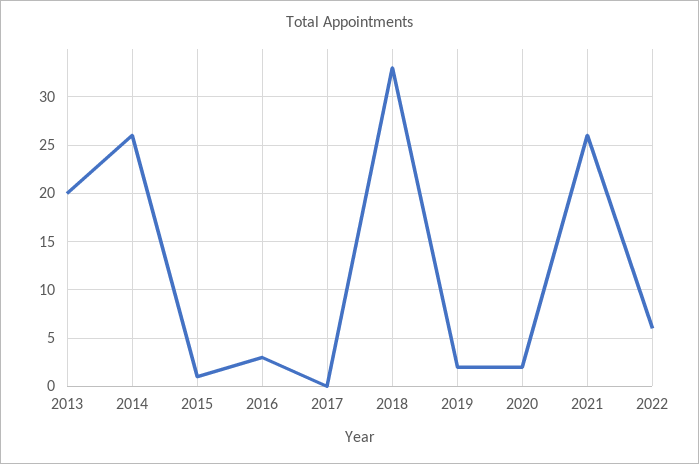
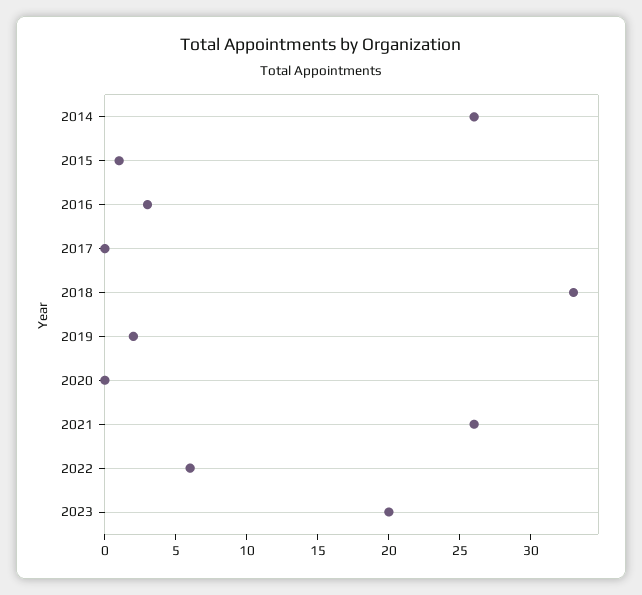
2013: 20 -> none
2020: 2 -> 0
2023: none -> 20

